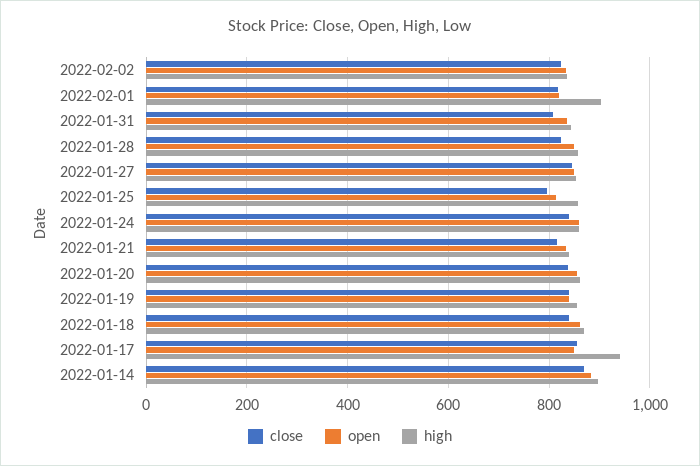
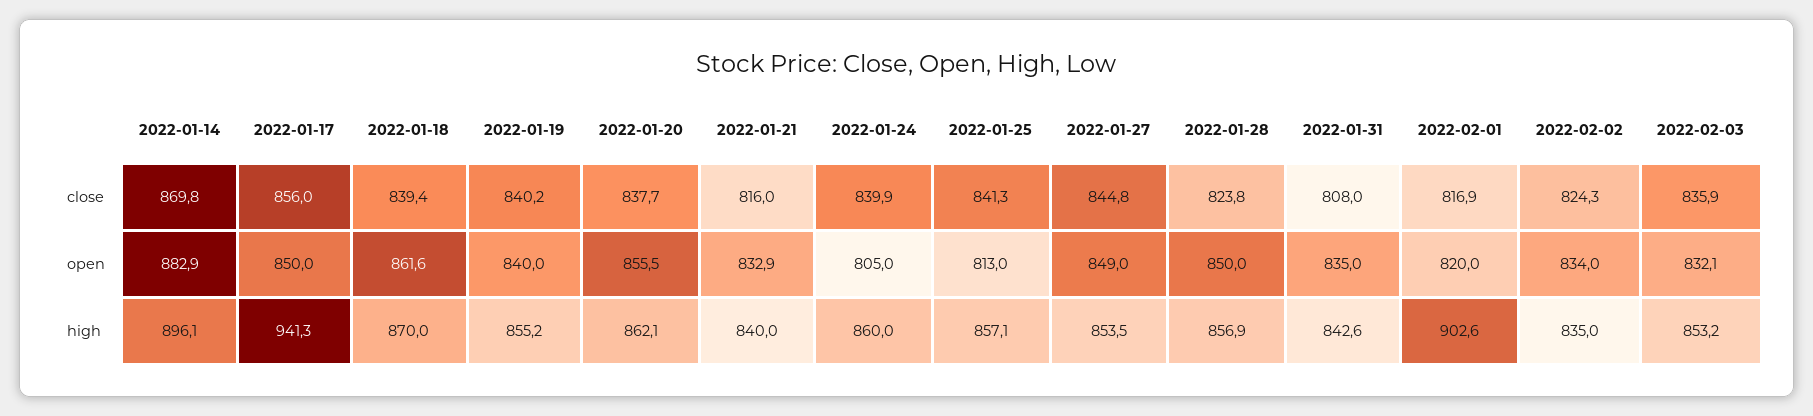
close, 2022-01-25: 800 -> 841.3
open, 2022-01-24: 860 -> 805
close, 2022-02-03: none -> 835.9
open, 2022-02-03: none -> 832.1
high, 2022-02-03: none -> 853.2

